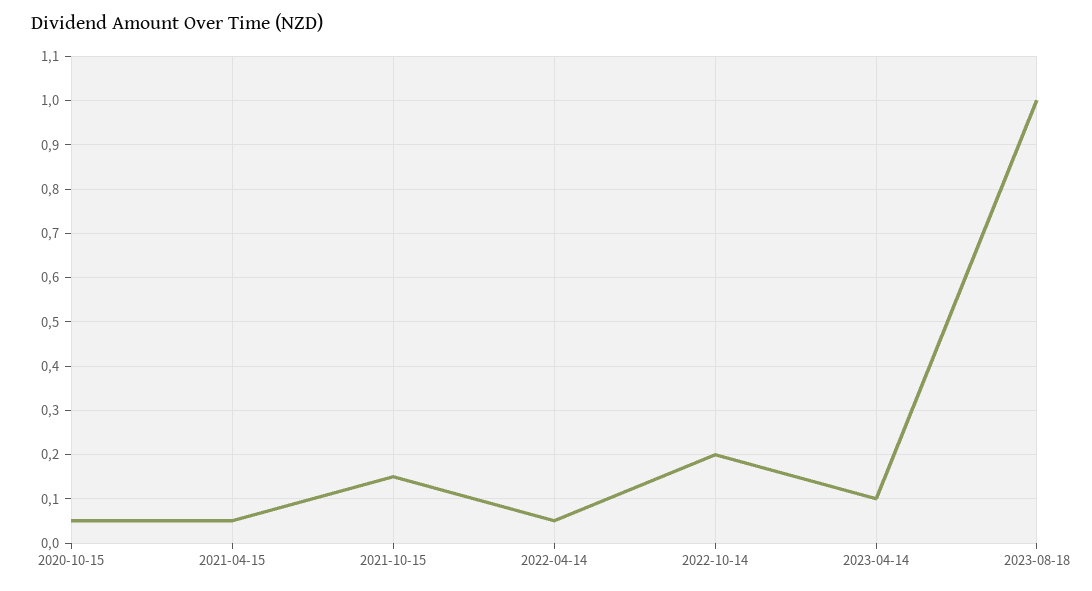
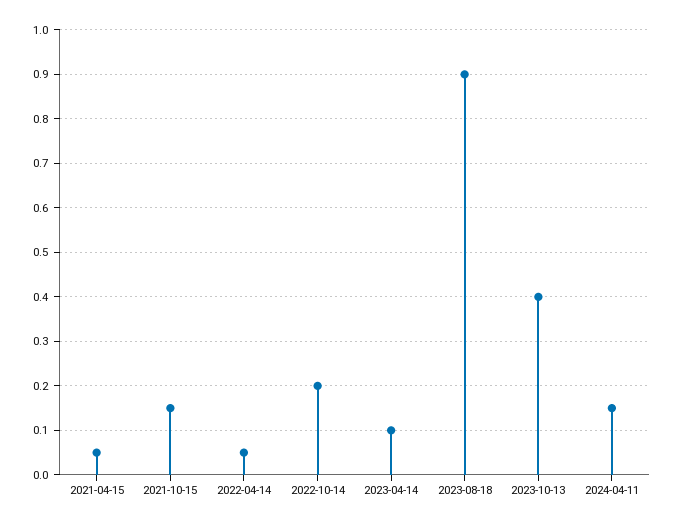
2020-10-15: 0.05 -> none
2023-08-18: 1 -> 0.9
2023-10-13: none -> 0.4
2024-04-11: none -> 0.15

